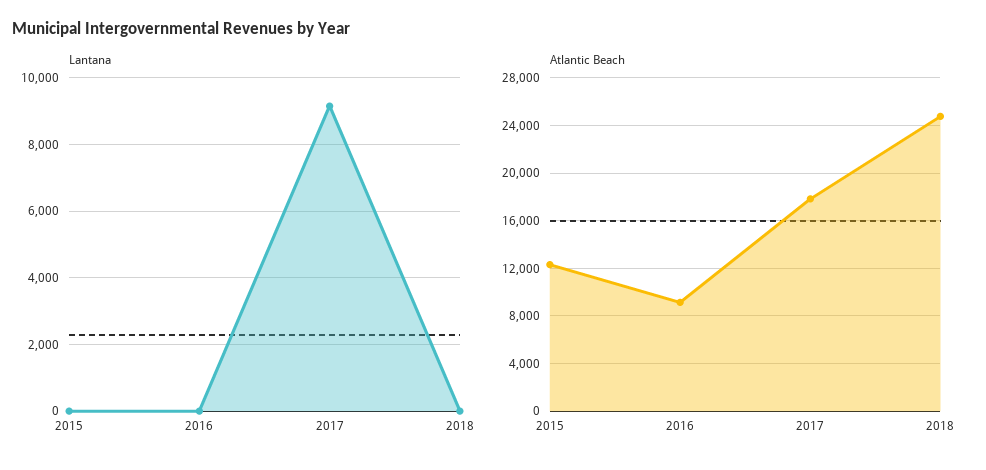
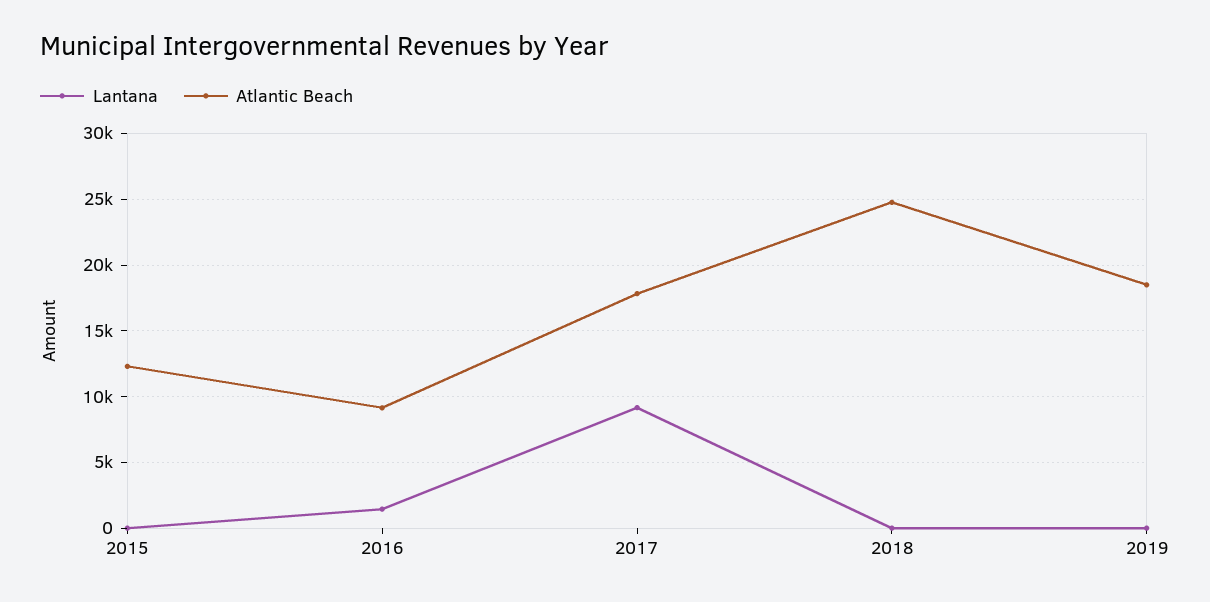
Lantana, 2016: 0 -> 1500
Lantana, 2019: none -> 0
Atlantic Beach, 2019: none -> 18500

